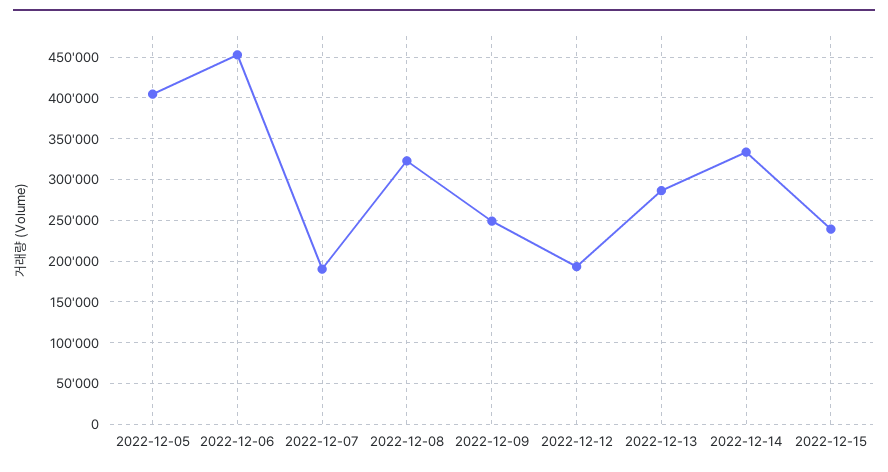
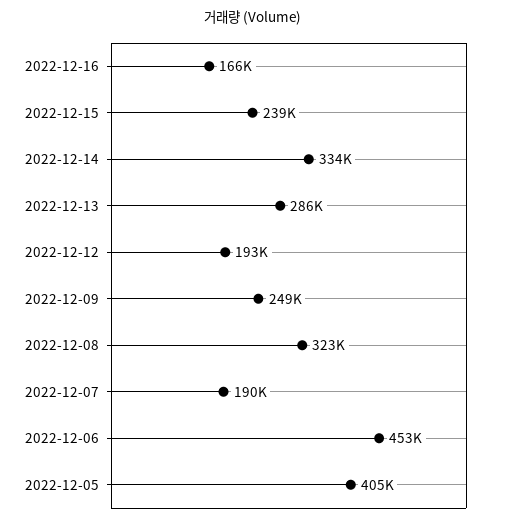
2022-12-16: none -> 166000

